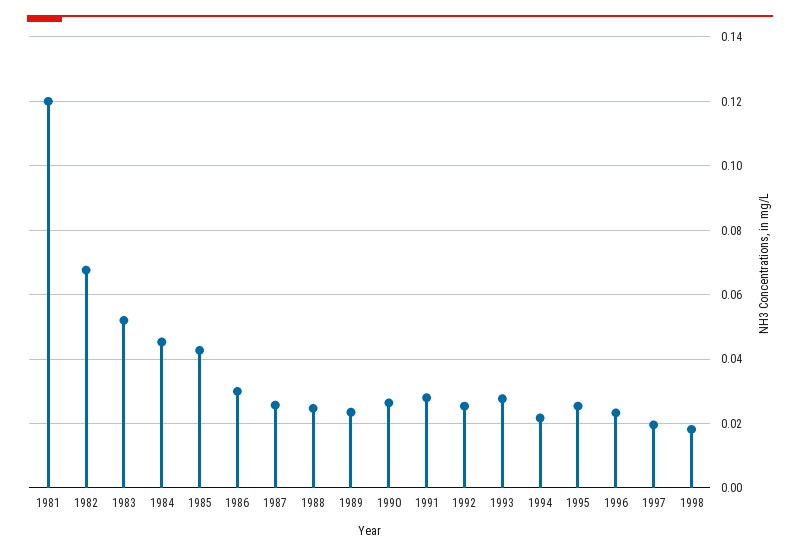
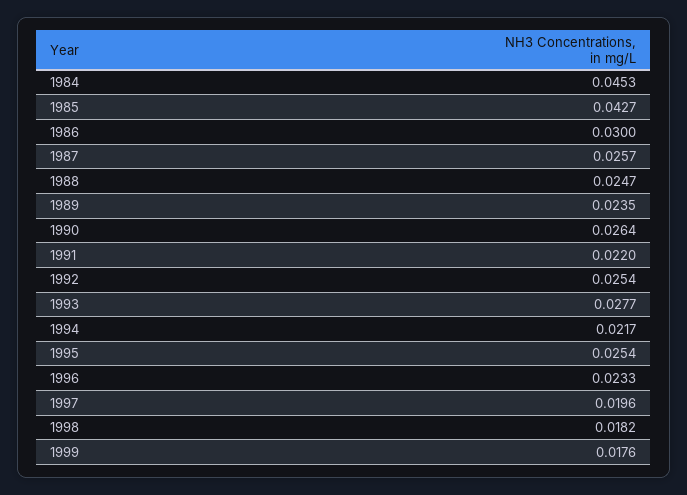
1981: 0.12 -> none
1982: 0.068 -> none
1983: 0.052 -> none
1991: 0.028 -> 0.022
1999: none -> 0.0176

